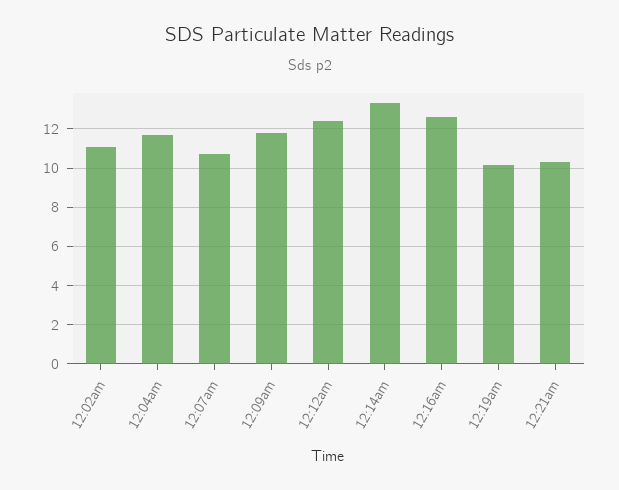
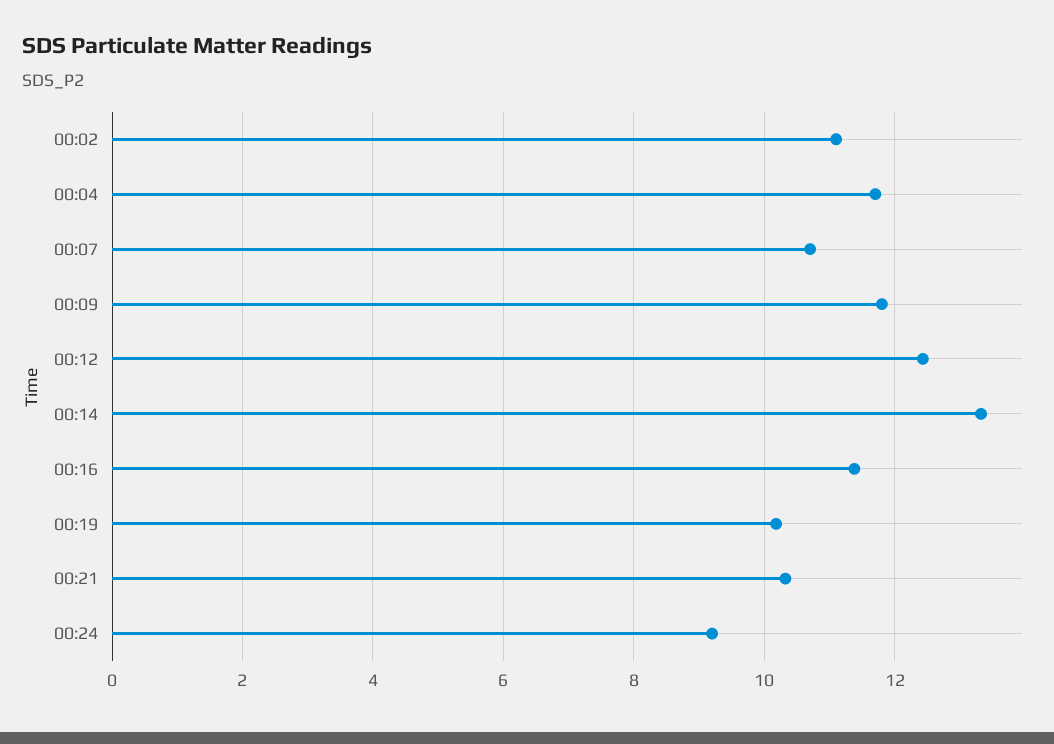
12:16am: 12.5 -> 11.4
00:24: none -> 9.2

